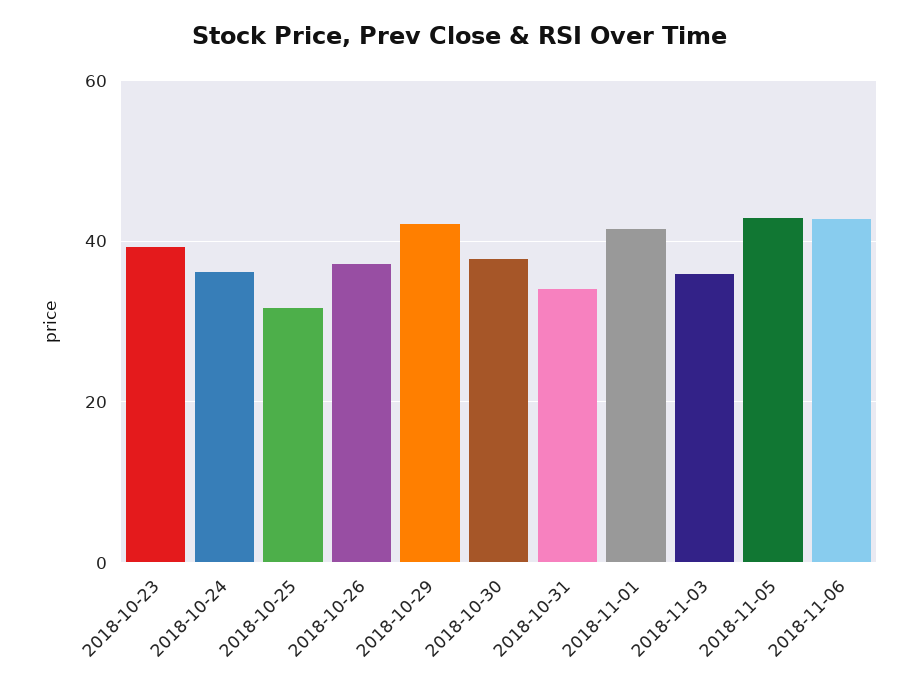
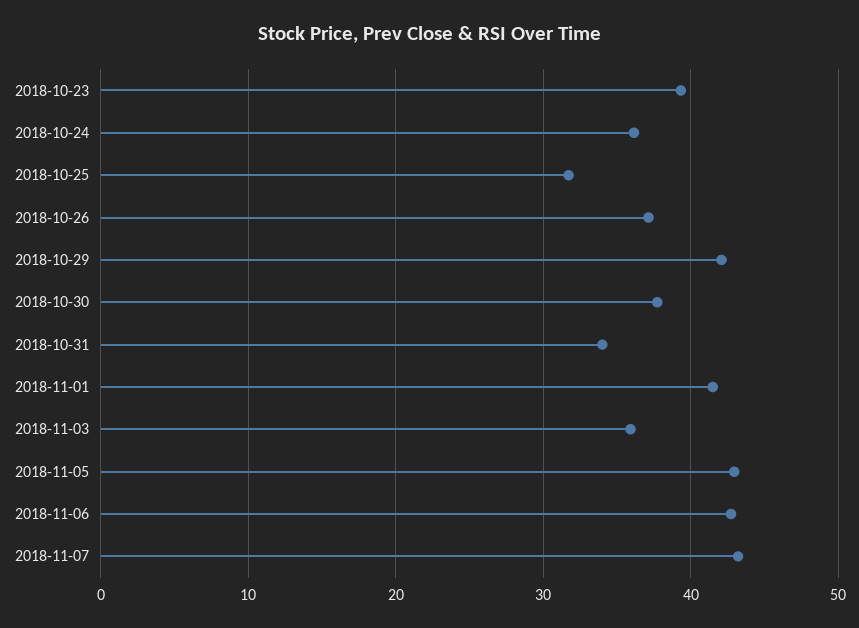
2018-11-07: none -> 43

